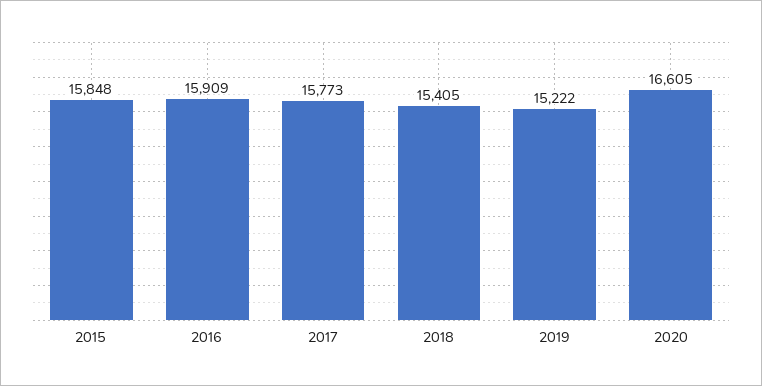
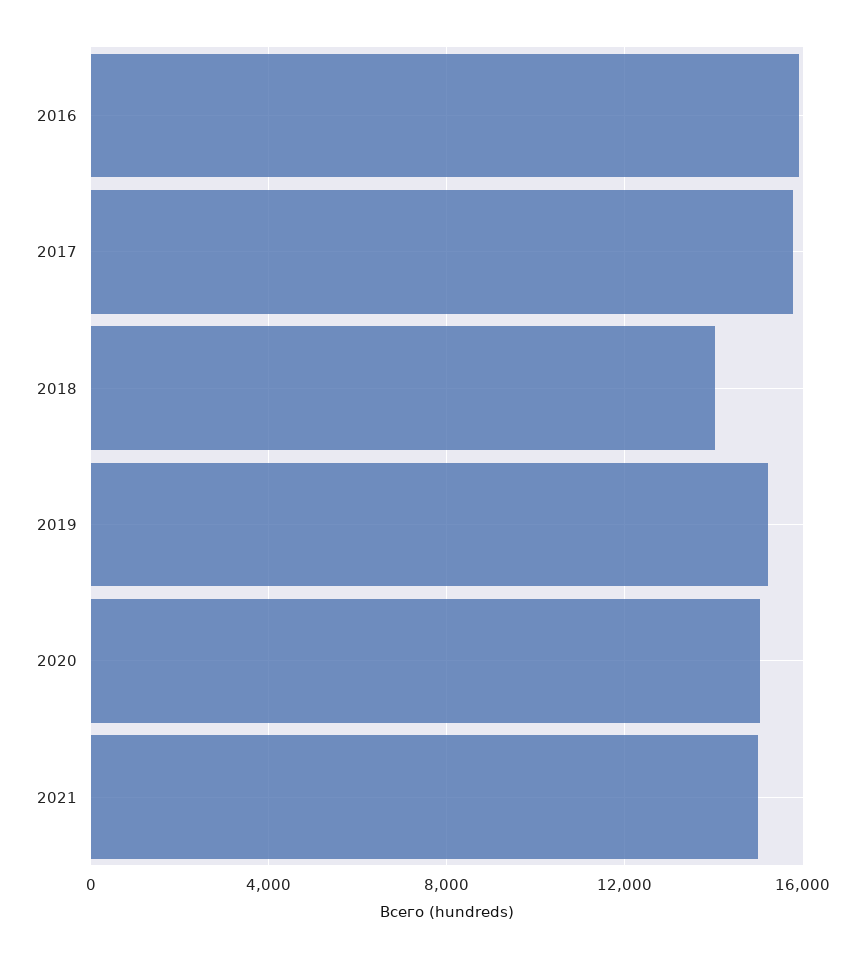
2015: 15848 -> none
2018: 15405 -> 14000
2020: 16605 -> 15000
2021: none -> 15000

